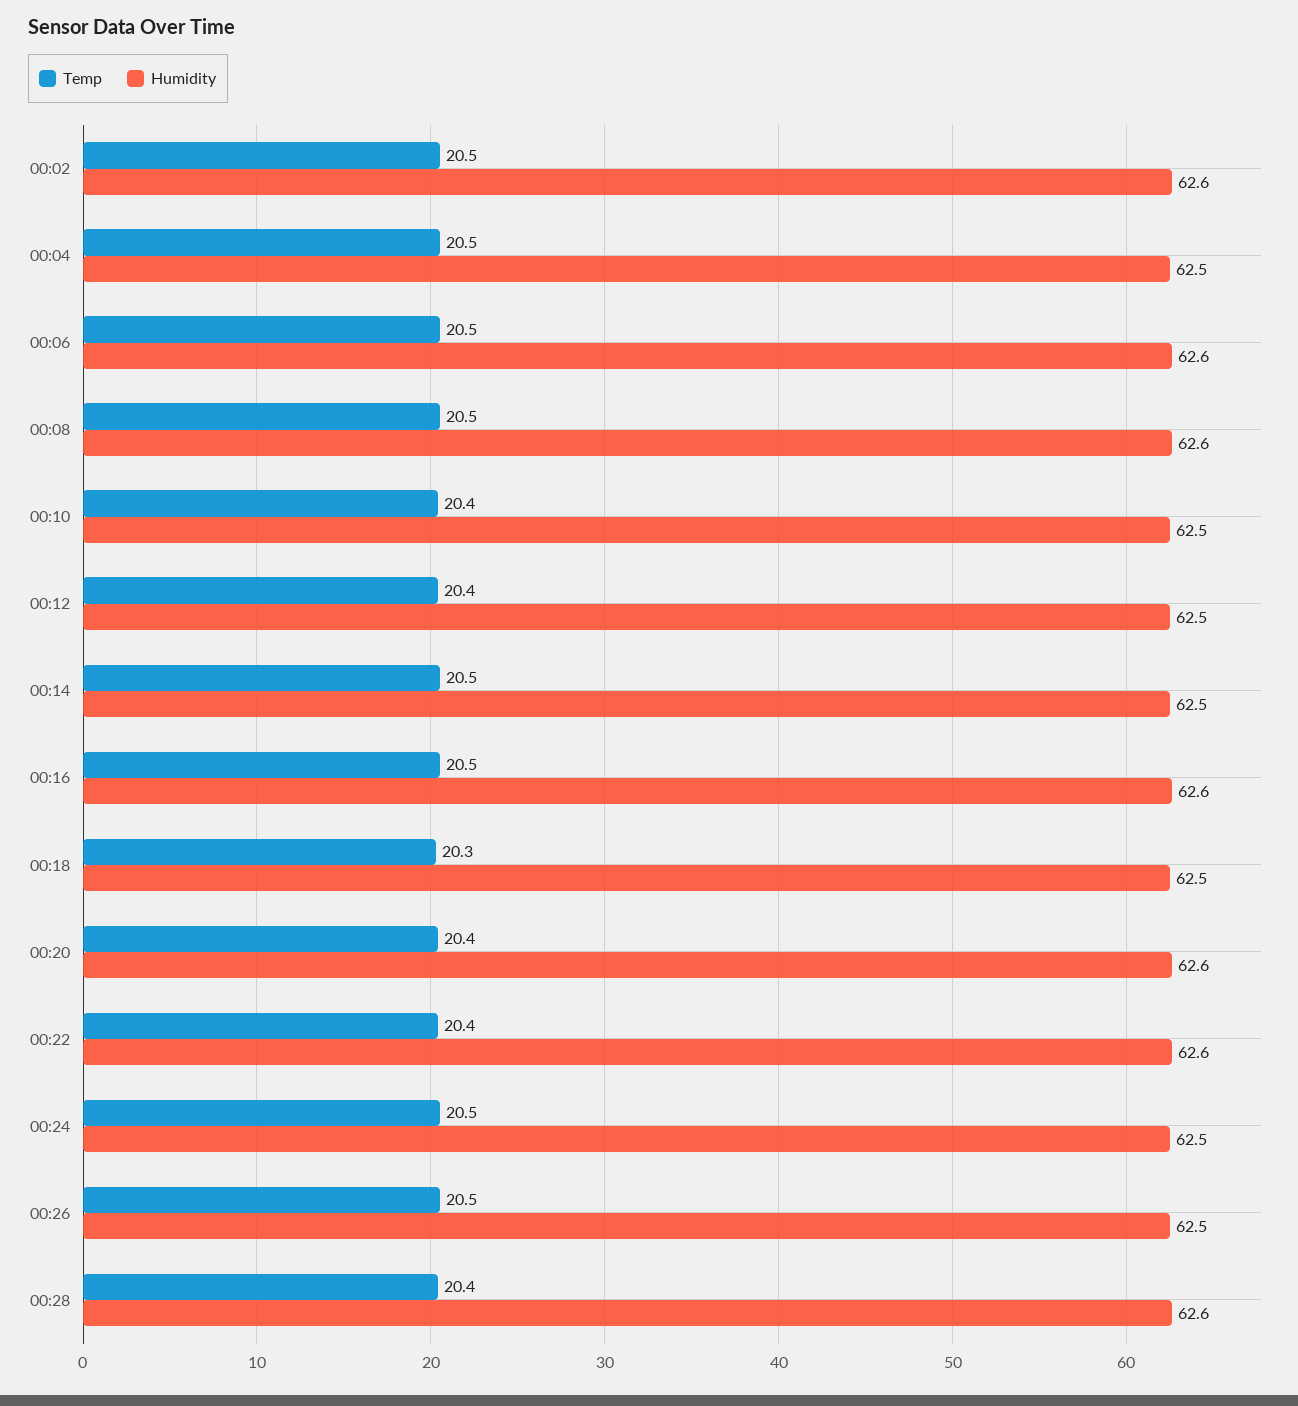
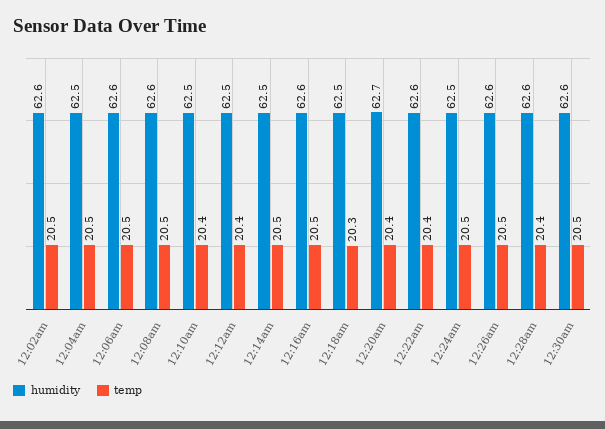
Humidity, 00:20: 62.6 -> 62.7
Humidity, 00:26: 62.5 -> 62.6
Humidity, 12:30am: none -> 62.6
Temp, 12:30am: none -> 20.5

